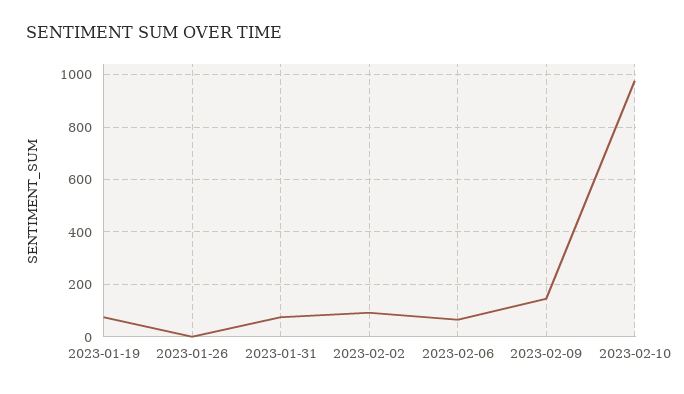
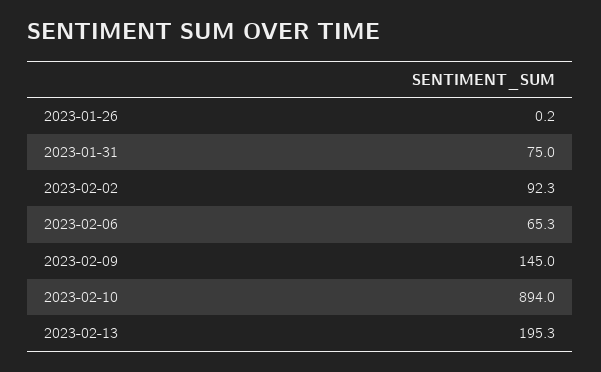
2023-01-19: 75 -> none
2023-02-10: 975 -> 894
2023-02-13: none -> 195.3

